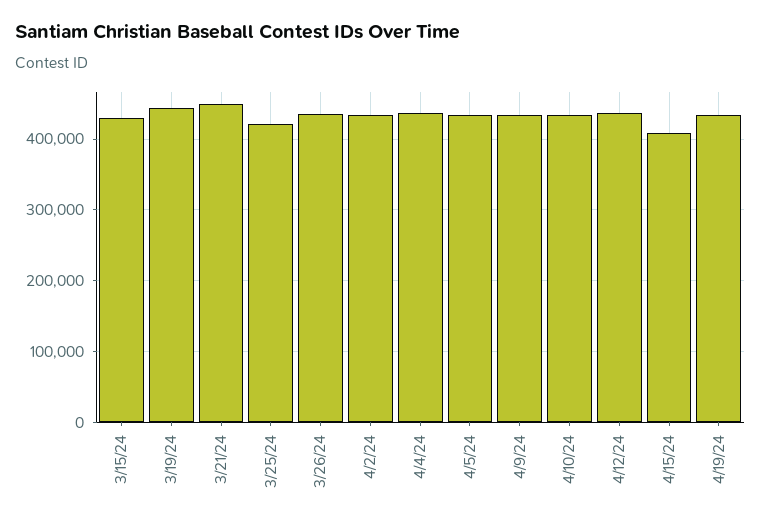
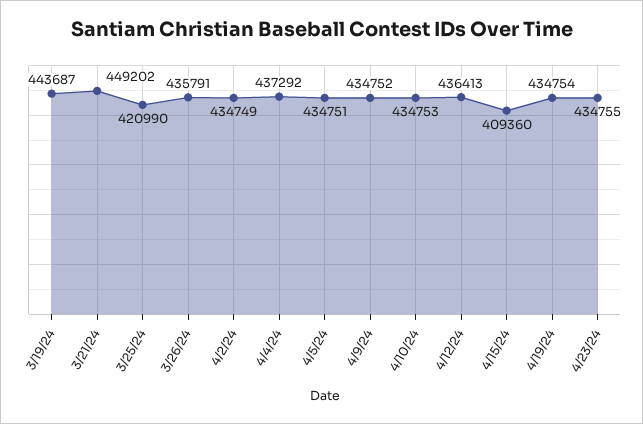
3/15/24: 430000 -> none
4/23/24: none -> 434755

